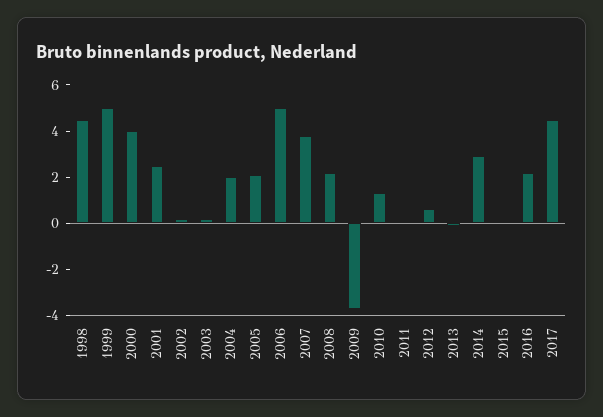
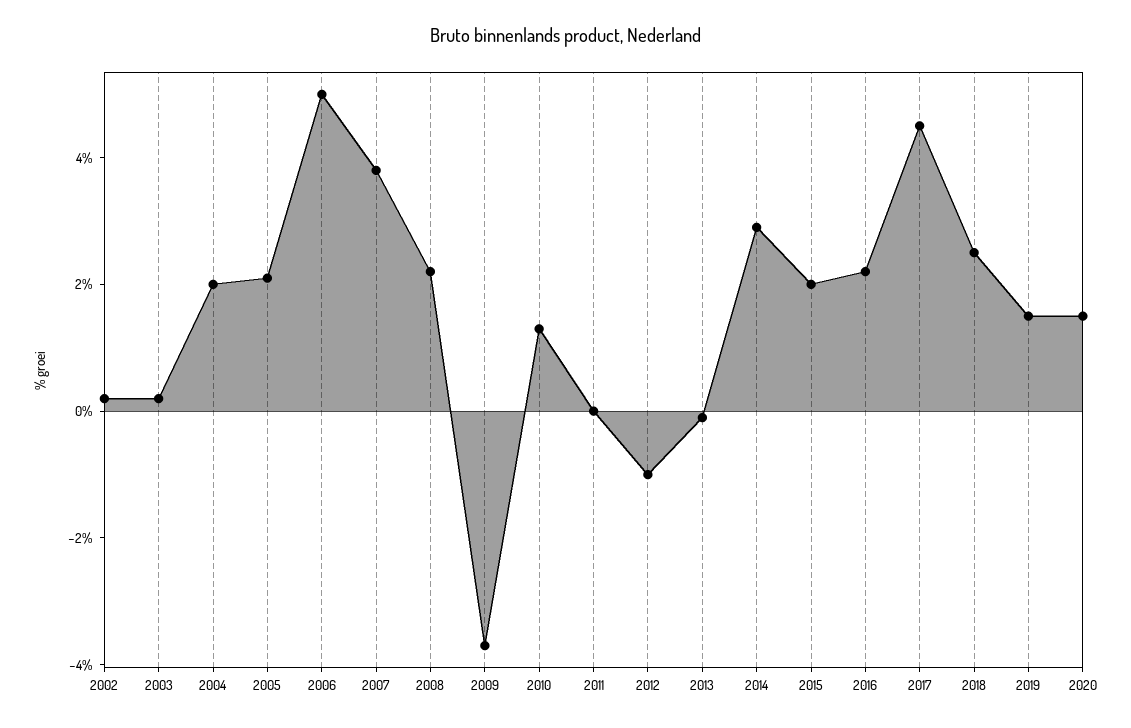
1998: 4.5 -> none
1999: 5 -> none
2000: 4 -> none
2001: 2.5 -> none
2012: 0.5 -> -1
2015: 0 -> 2
2018: none -> 2.5
2019: none -> 1.5
2020: none -> 1.5

